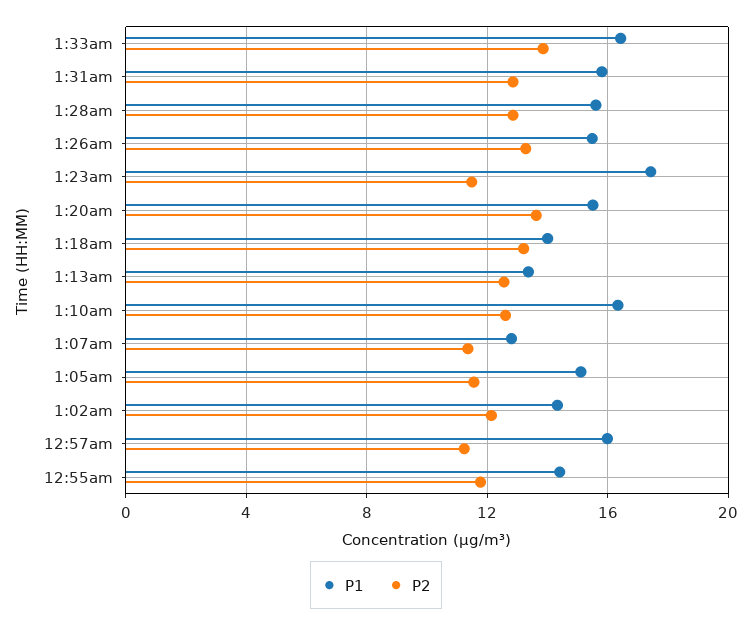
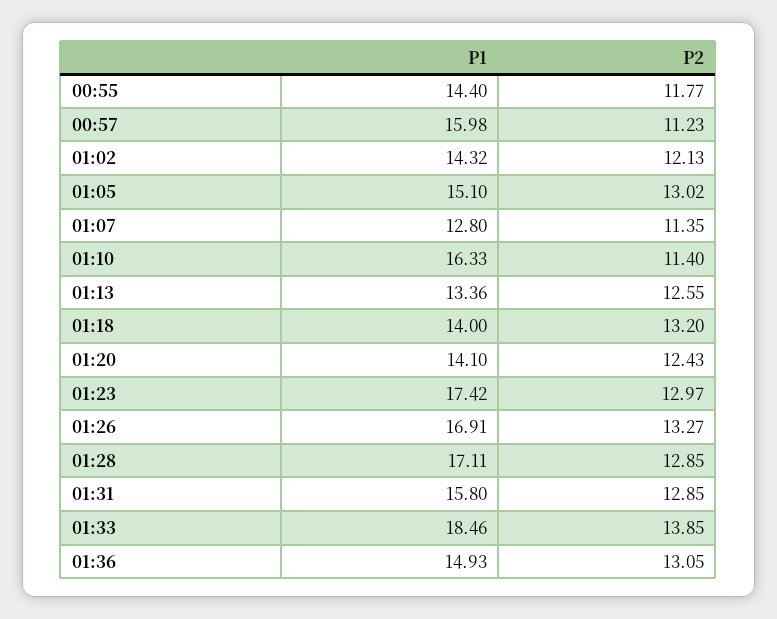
P1, 1:33am: 16.5 -> 18.46
P1, 1:28am: 15.5 -> 17.11
P1, 1:26am: 15.5 -> 16.91
P2, 1:23am: 11.5 -> 12.97
P1, 1:20am: 15.5 -> 14.1
P2, 1:20am: 13.5 -> 12.43
P2, 1:10am: 12.5 -> 11.4
P2, 1:05am: 11.5 -> 13.02
P1, 01:36: none -> 14.93
P2, 01:36: none -> 13.05

